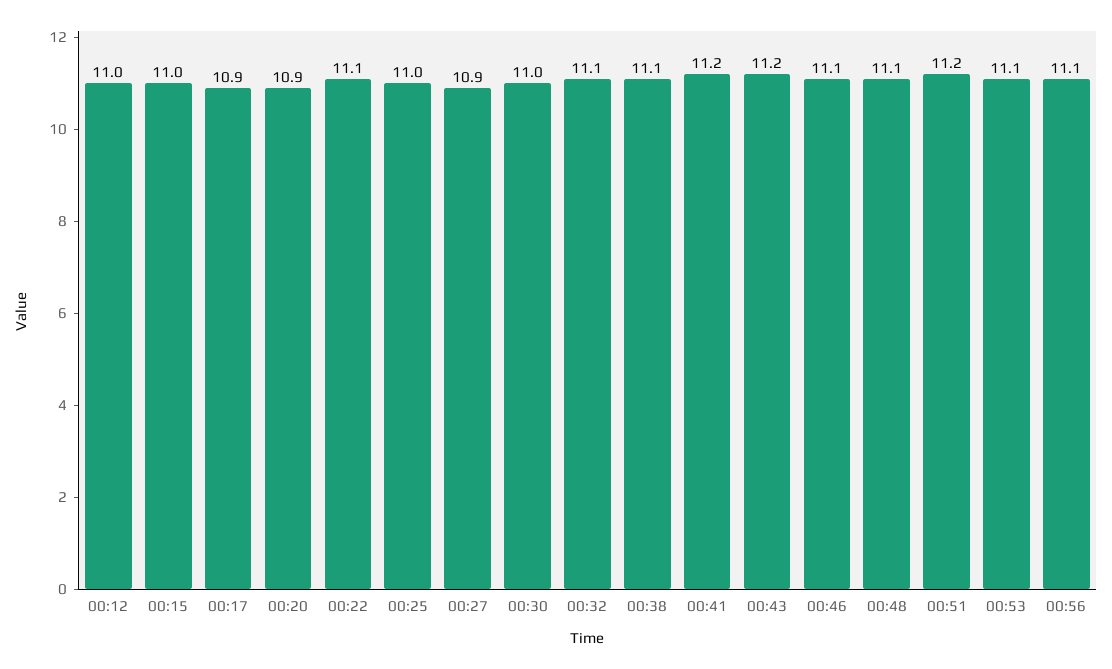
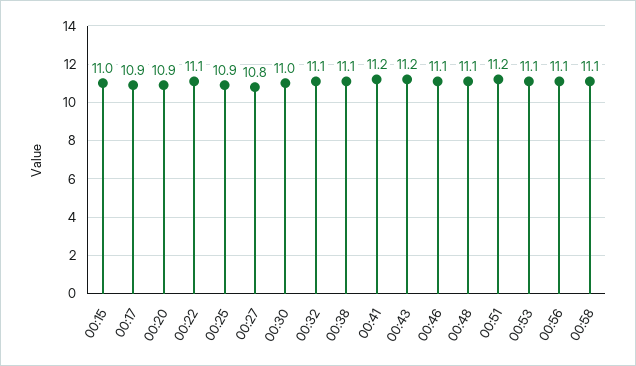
00:12: 11 -> none
00:25: 11 -> 10.9
00:27: 10.9 -> 10.8
00:58: none -> 11.1

